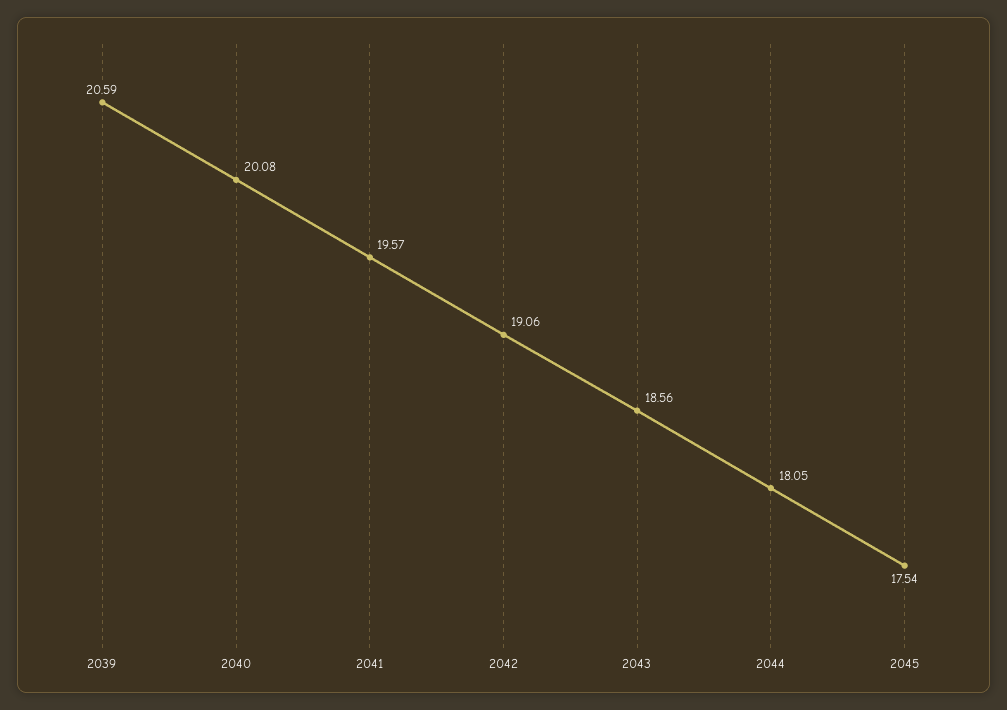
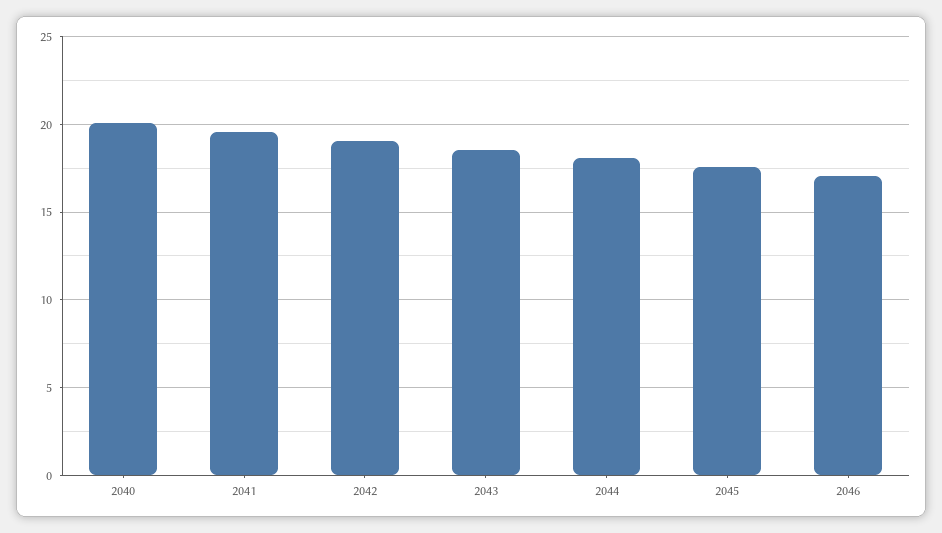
2039: 20.59 -> none
2046: none -> 17

